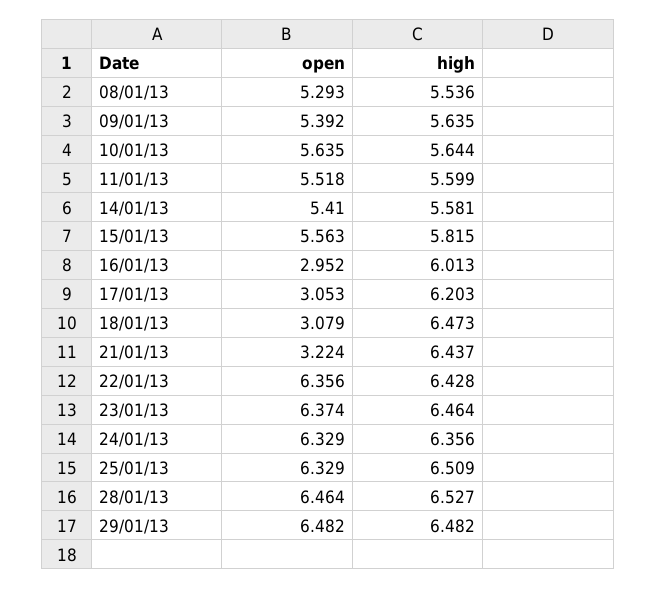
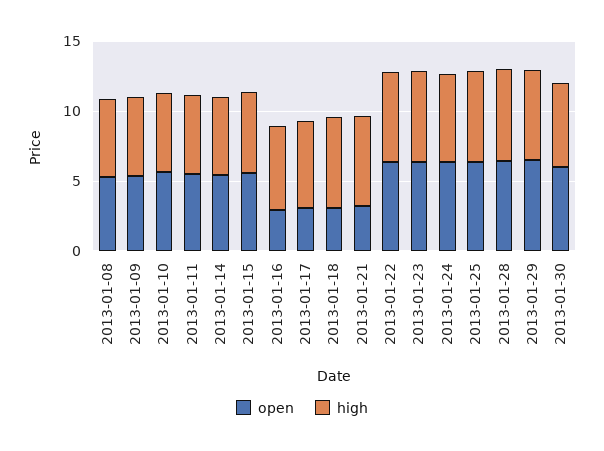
open, 2013-01-30: none -> 6
high, 2013-01-30: none -> 6

